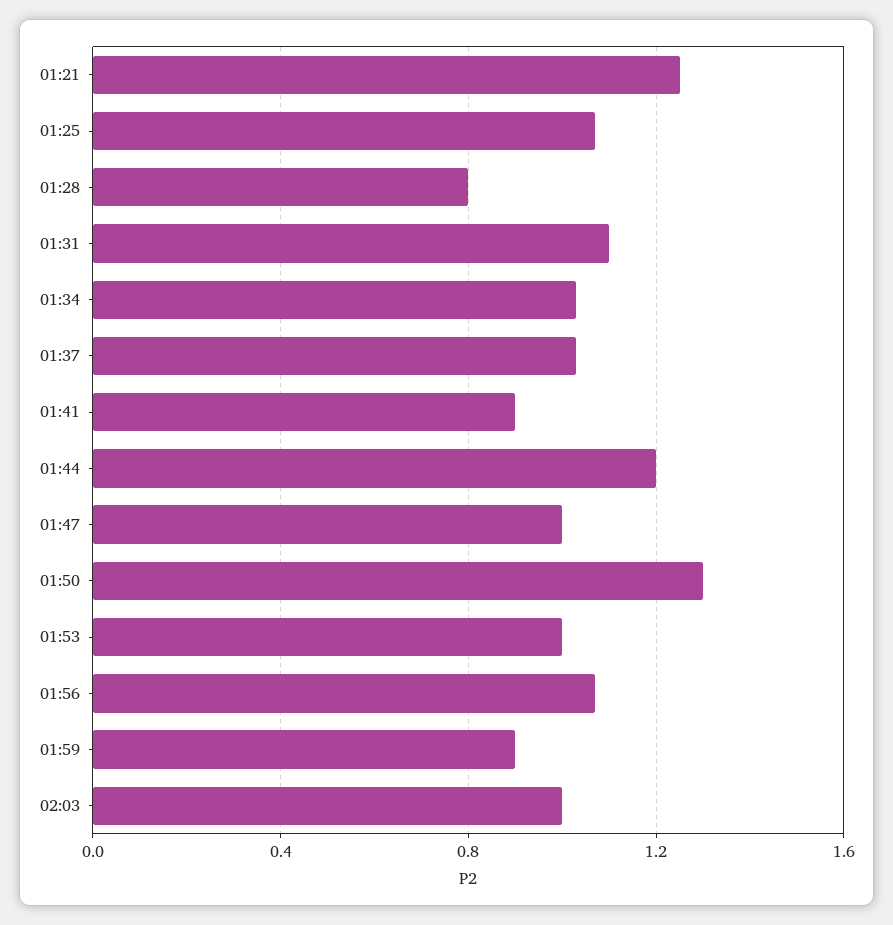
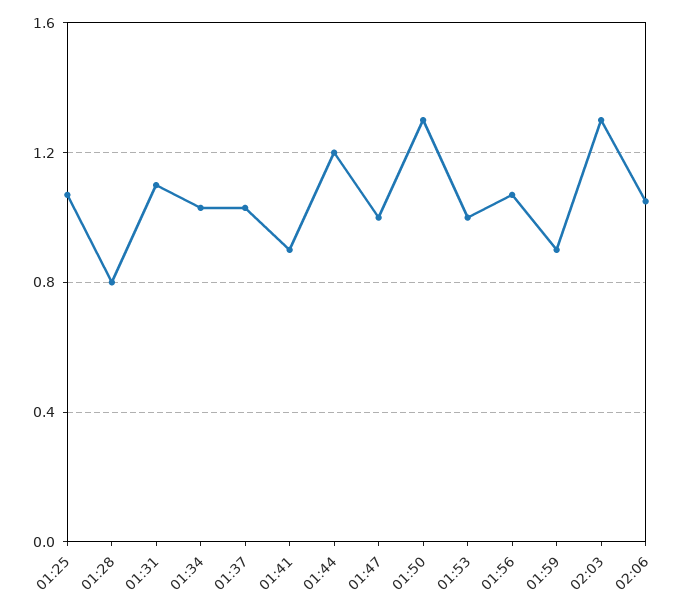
01:21: 1.25 -> none
02:03: 1 -> 1.3
02:06: none -> 1.05

